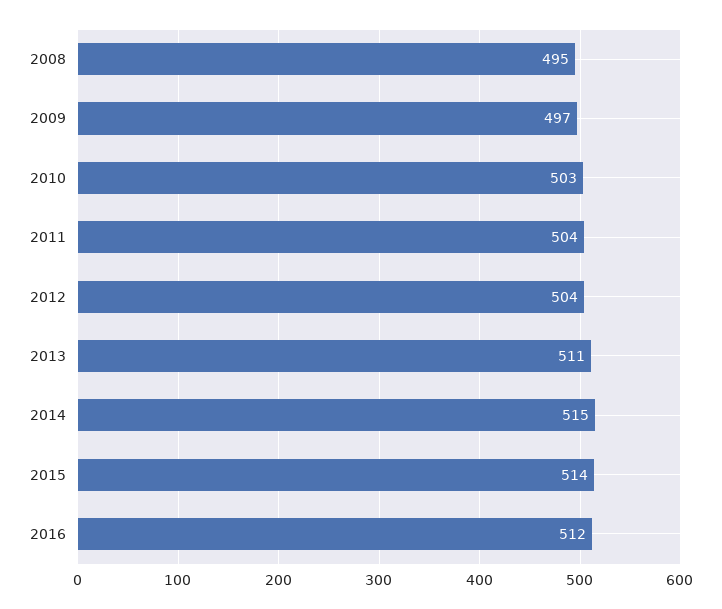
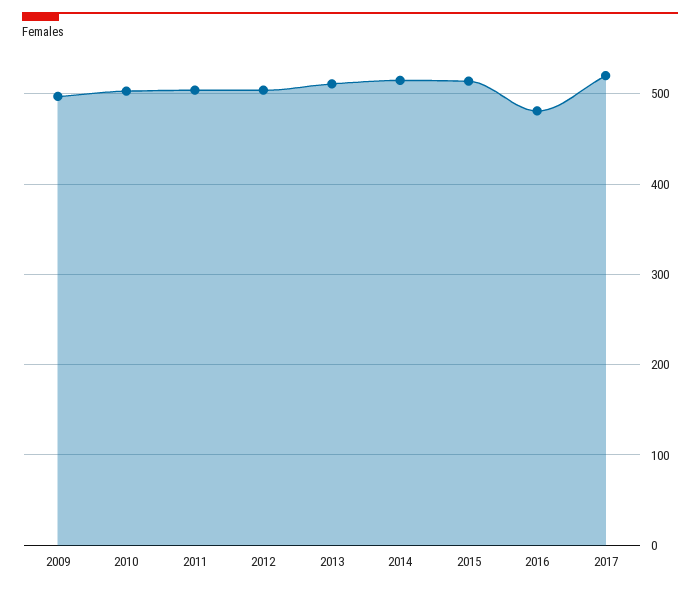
2008: 495 -> none
2016: 512 -> 480
2017: none -> 520

